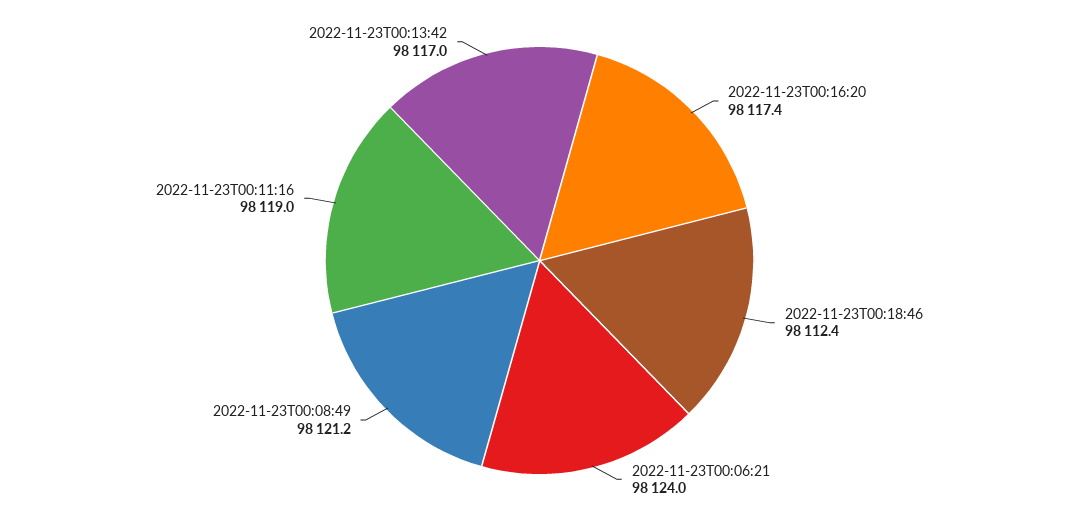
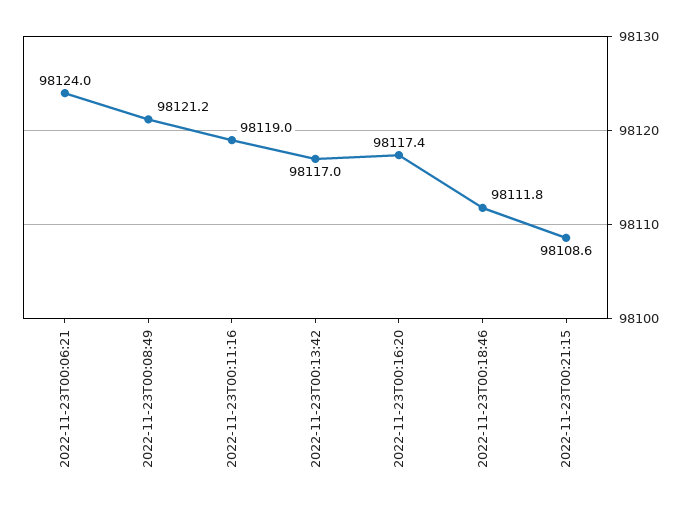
2022-11-23T00:18:46: 98112.4 -> 98111.8
2022-11-23T00:21:15: none -> 98108.6

